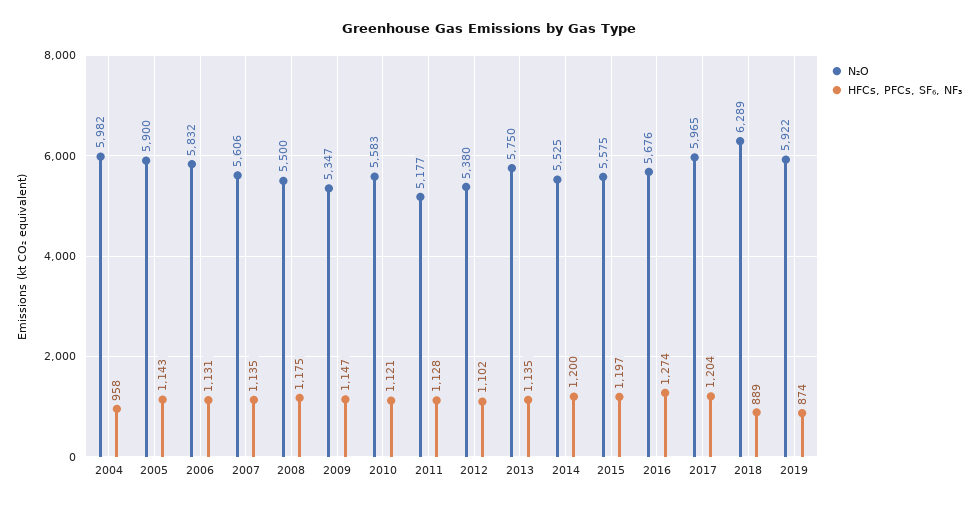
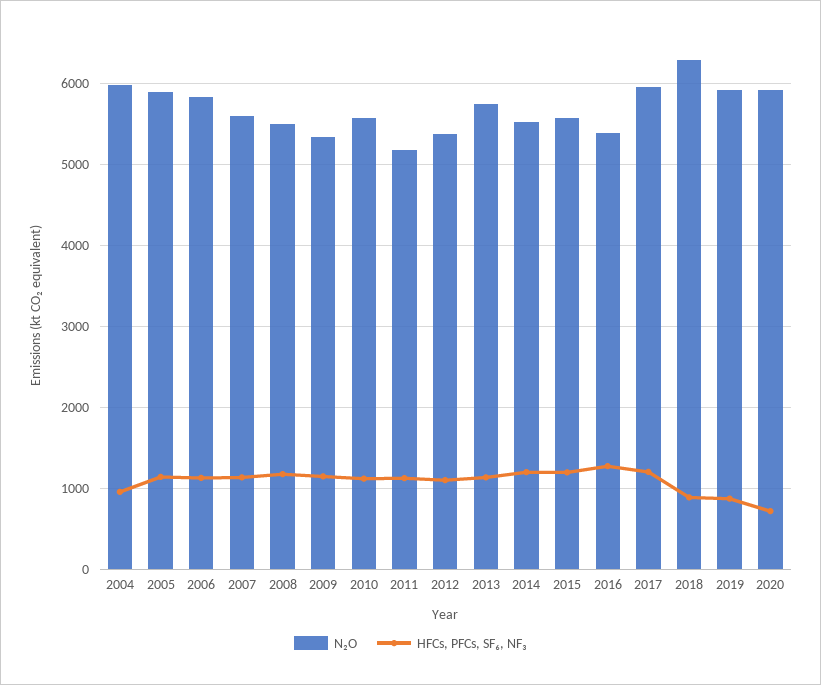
N₂O, 2016: 5676 -> 5400
N₂O, 2020: none -> 5900
HFCs, PFCs, SF₆, NF₃, 2020: none -> 700

